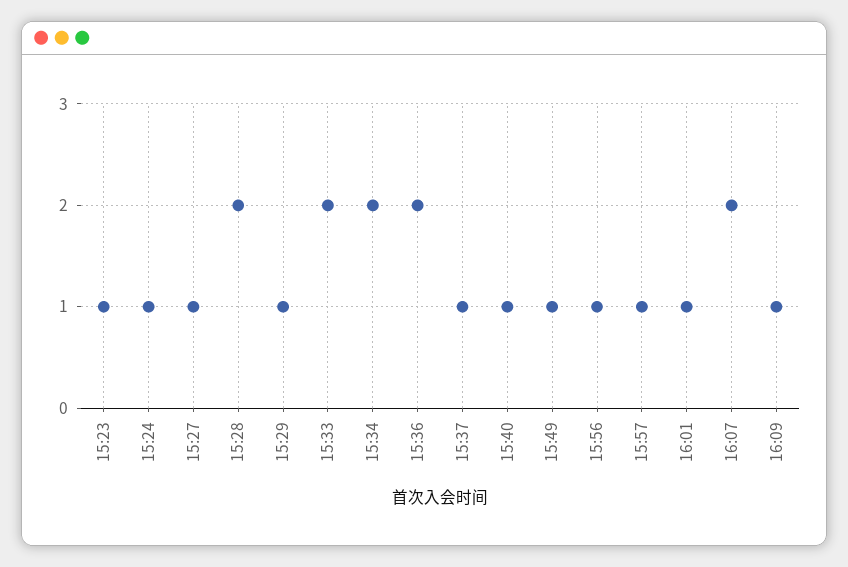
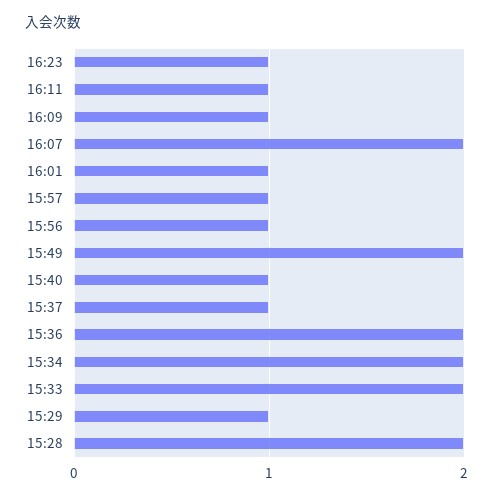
15:23: 1 -> none
15:24: 1 -> none
15:27: 1 -> none
15:49: 1 -> 2
16:23: none -> 1
16:11: none -> 1

